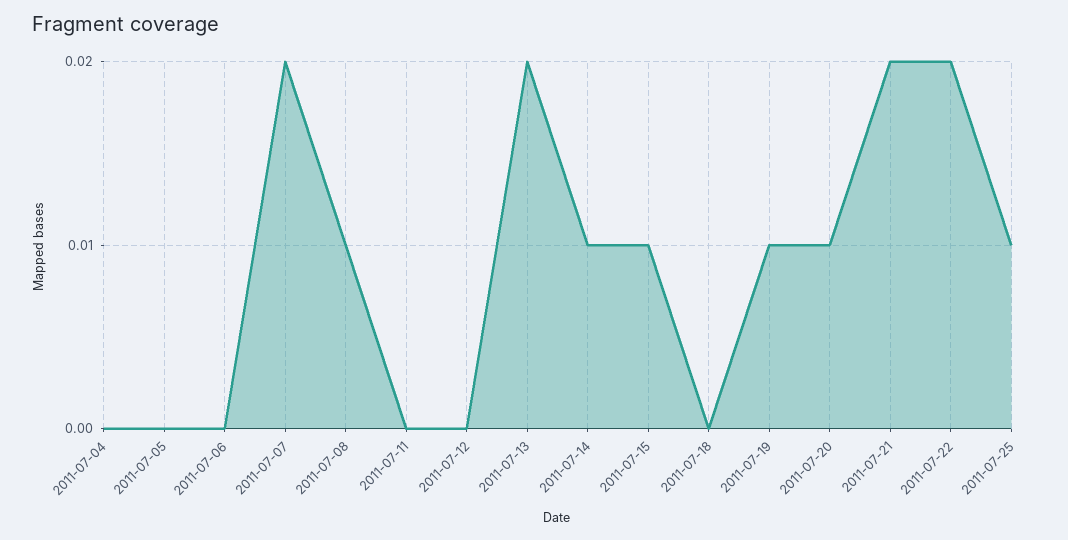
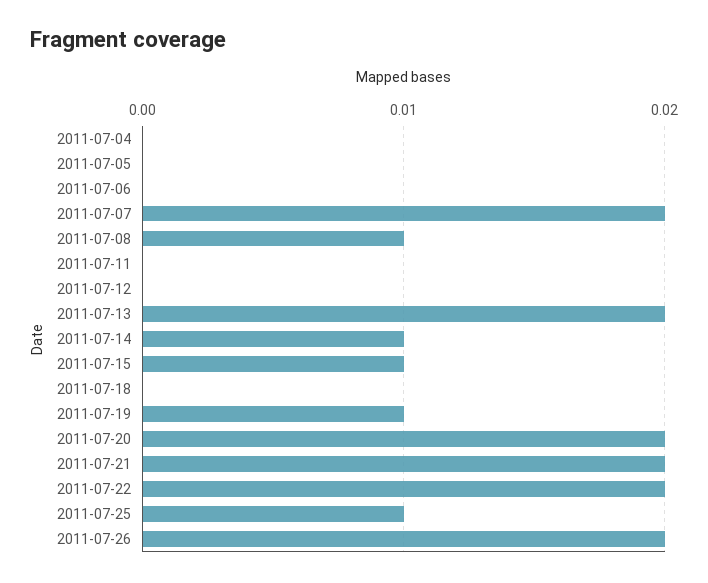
2011-07-20: 0.01 -> 0.02
2011-07-26: none -> 0.02

